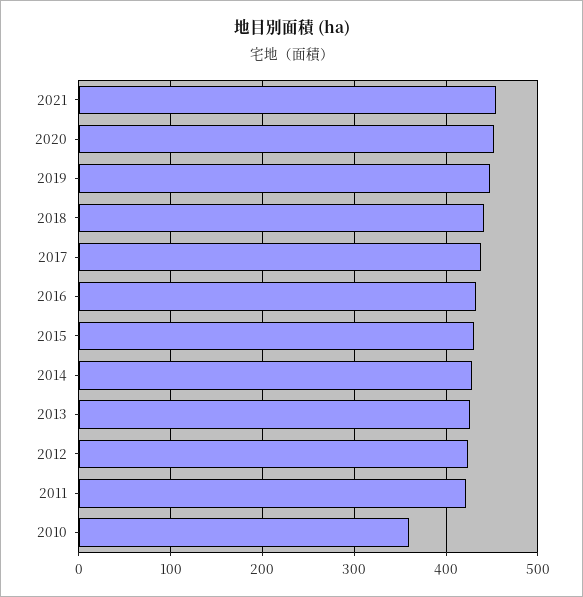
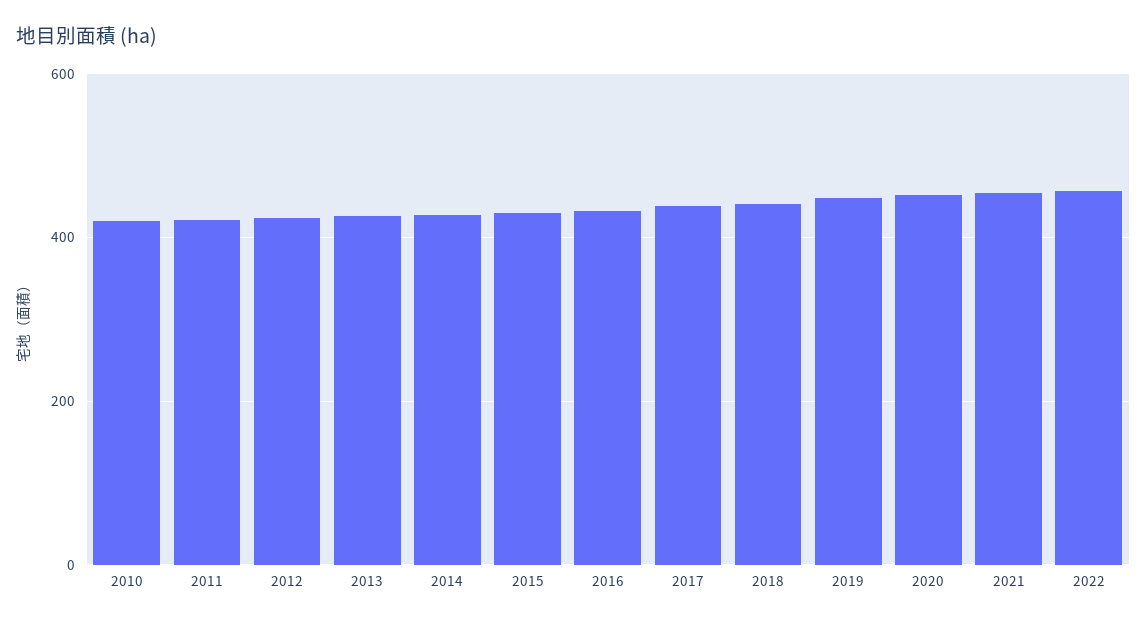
2010: 360 -> 420
2022: none -> 460

